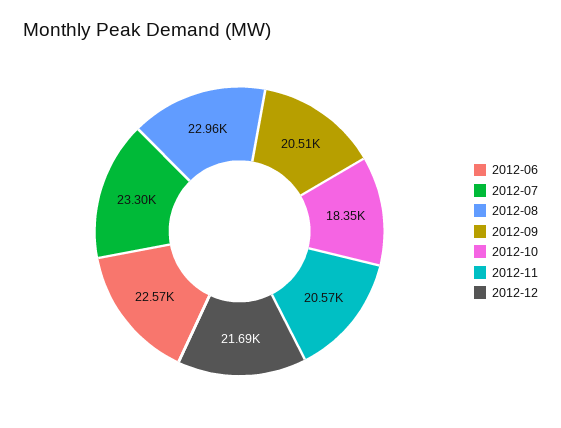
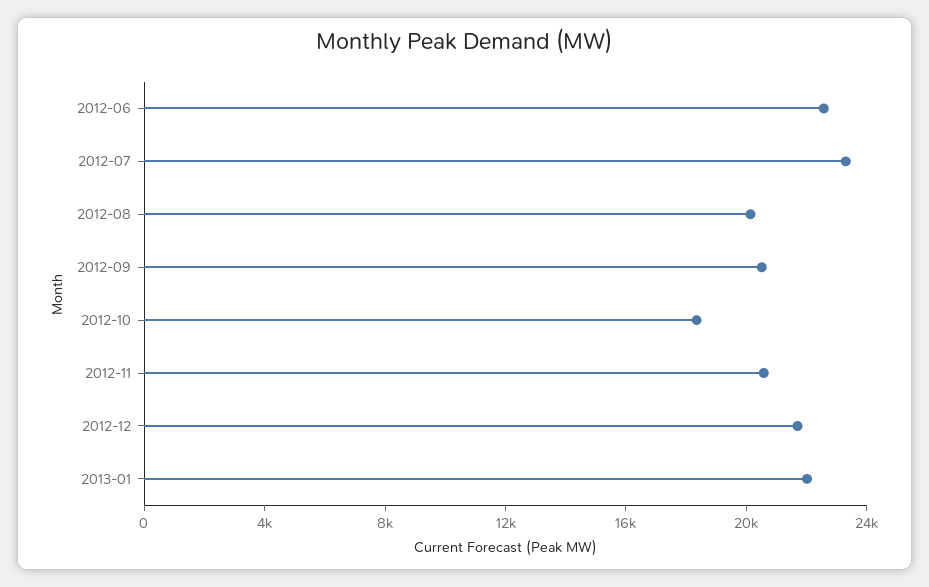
2012-08: 22960 -> 20000
2013-01: none -> 22000

